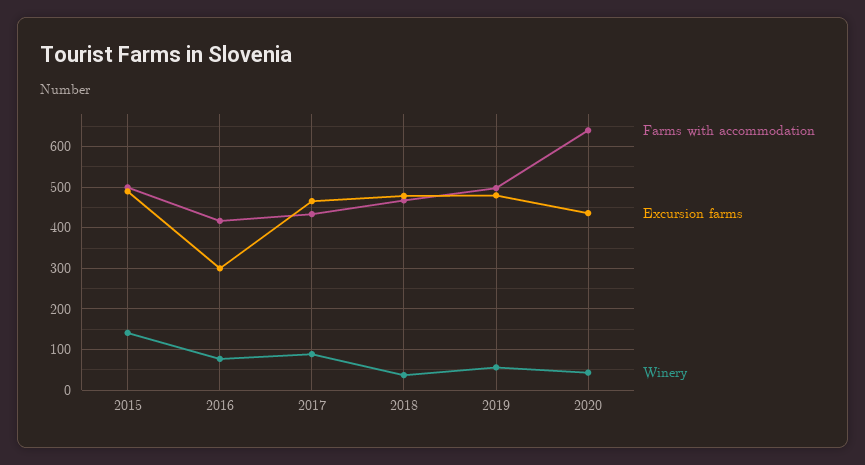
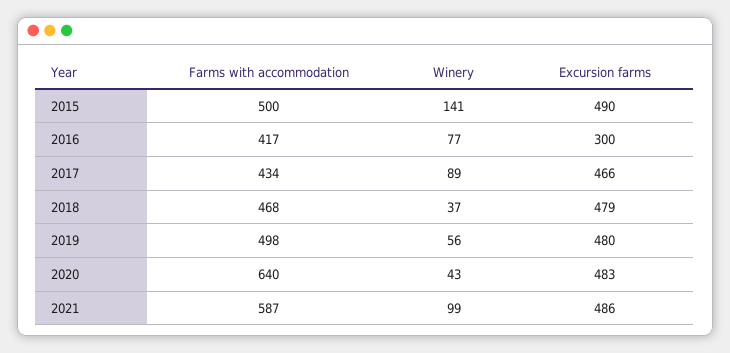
Excursion farms, 2020: 440 -> 483
Farms with accommodation, 2021: none -> 587
Winery, 2021: none -> 99
Excursion farms, 2021: none -> 486

